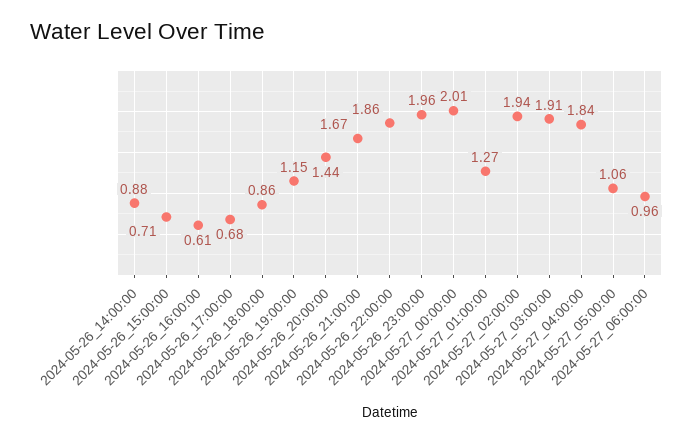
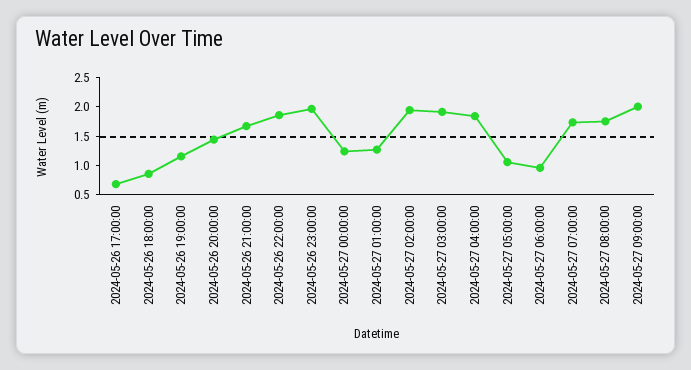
2024-05-26_14:00:00: 0.88 -> none
2024-05-26_15:00:00: 0.71 -> none
2024-05-26_16:00:00: 0.61 -> none
2024-05-27_00:00:00: 2.01 -> 1.25
2024-05-27 07:00:00: none -> 1.75
2024-05-27 08:00:00: none -> 1.75
2024-05-27 09:00:00: none -> 2

